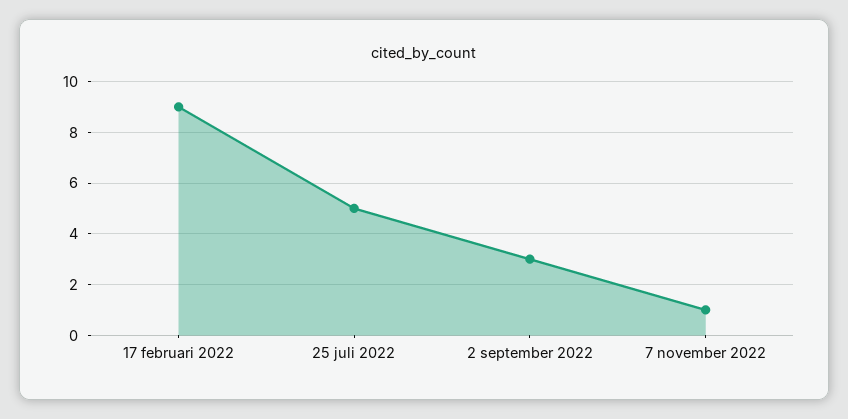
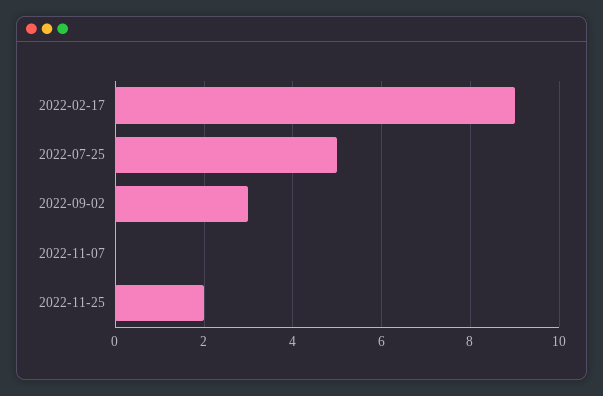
7 november 2022: 1 -> 0
2022-11-25: none -> 2

